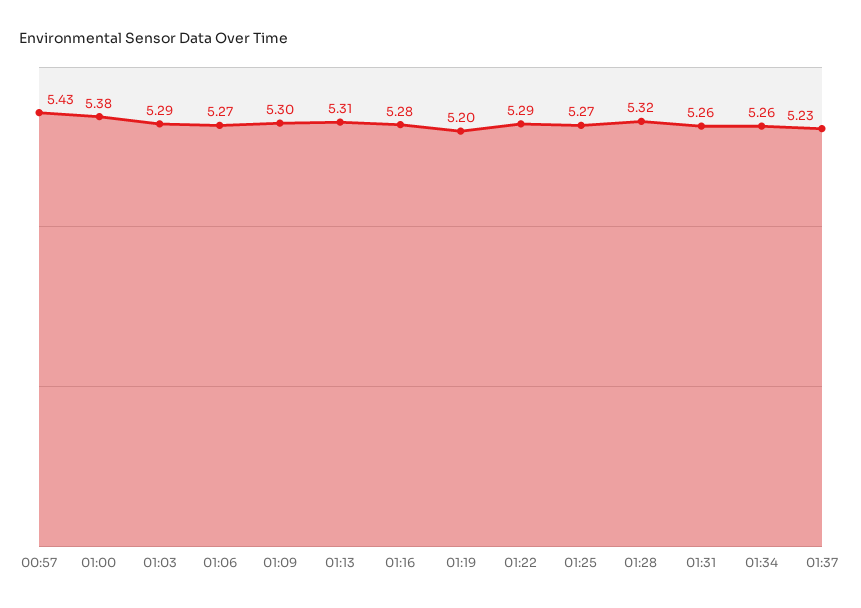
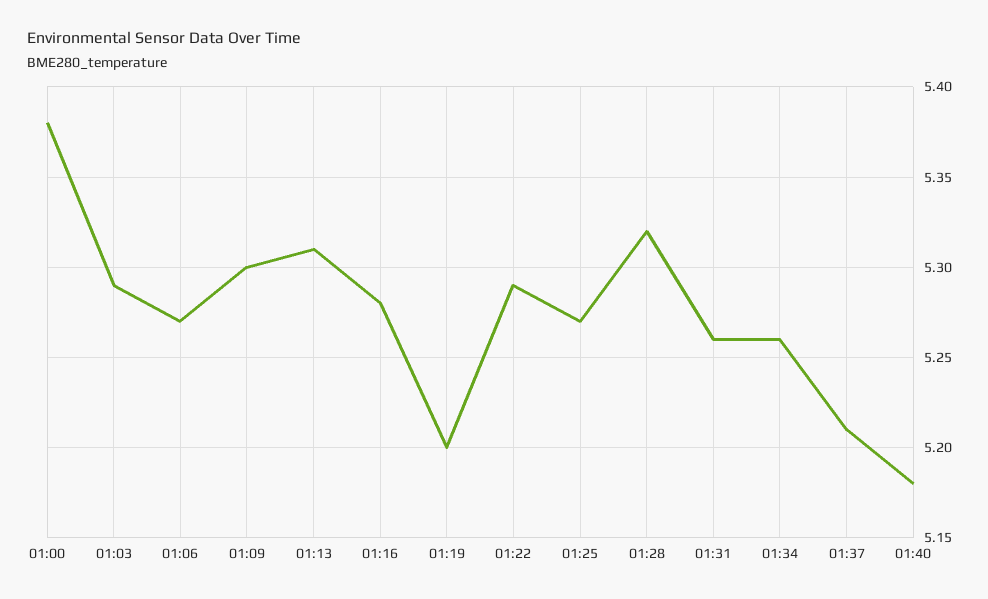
00:57: 5.43 -> none
01:37: 5.23 -> 5.21
01:40: none -> 5.18

